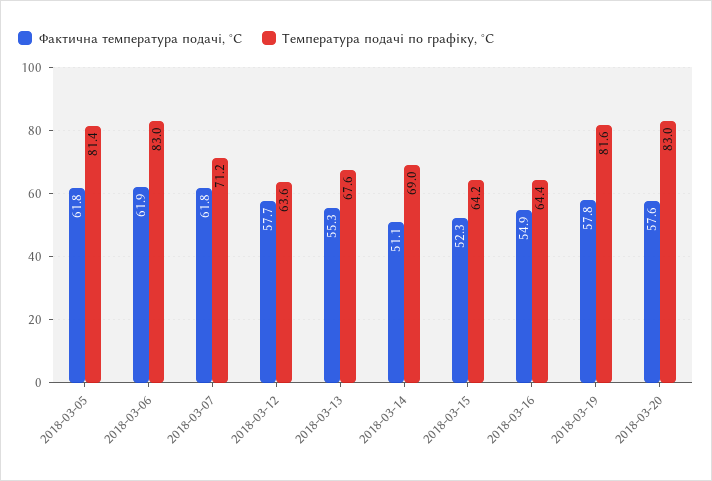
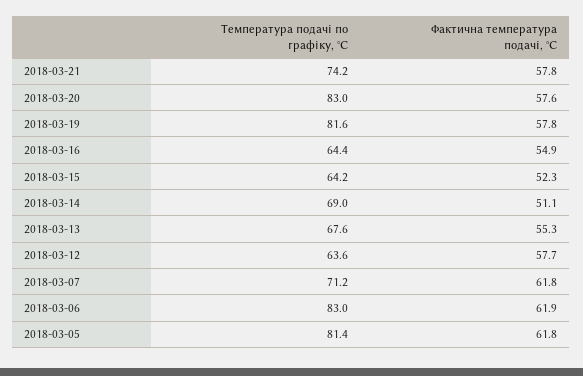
Температура подачі по графіку, °С, 2018-03-21: none -> 74.2
Фактична температура подачі, °С, 2018-03-21: none -> 57.8

